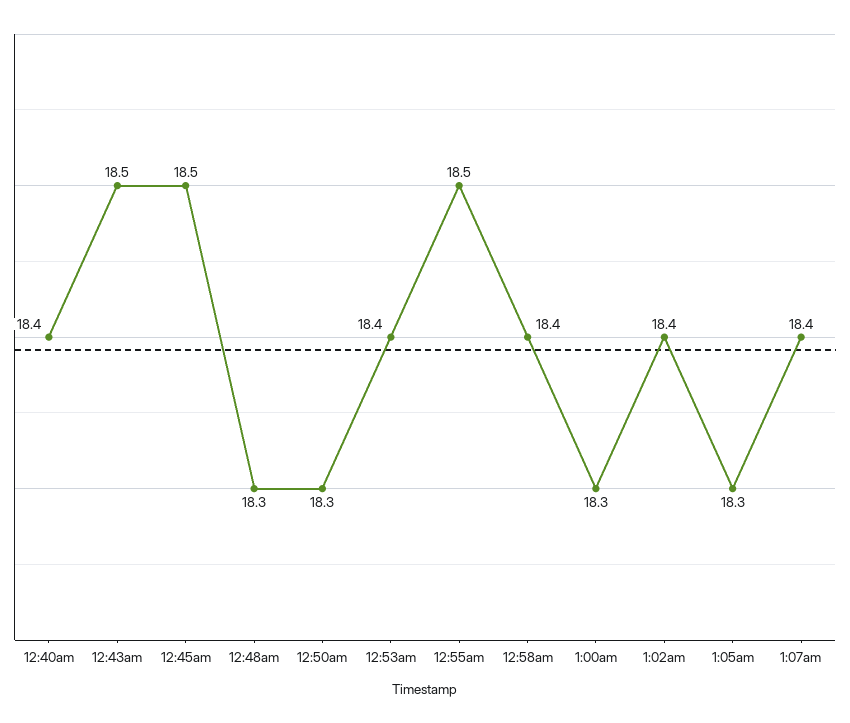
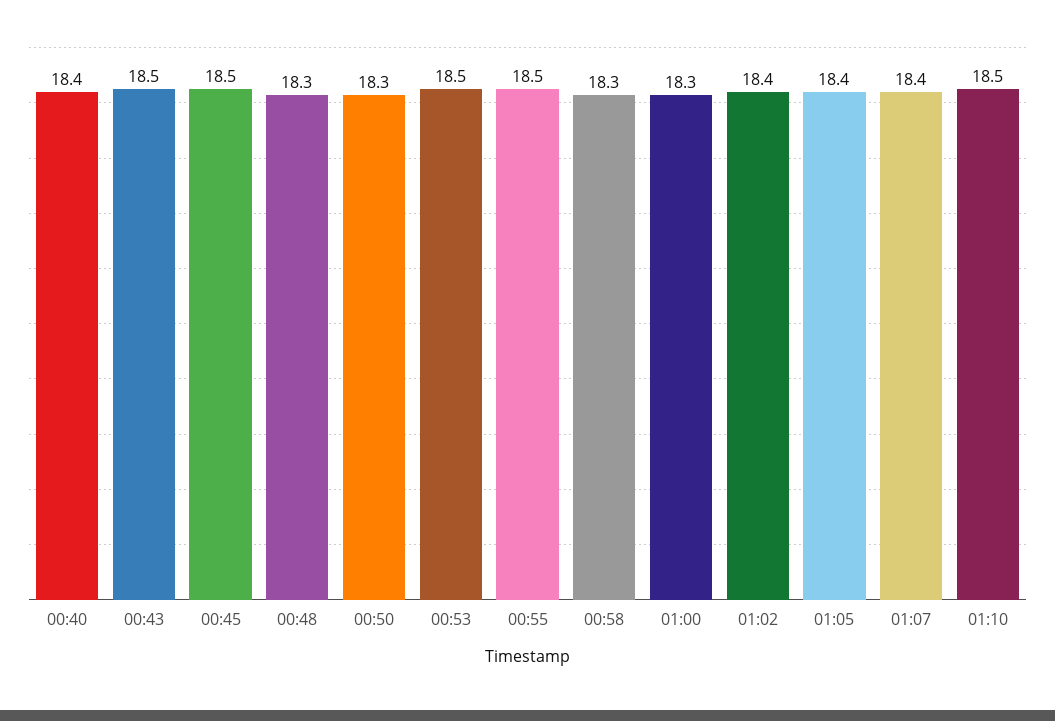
12:53am: 18.4 -> 18.5
12:58am: 18.4 -> 18.3
1:05am: 18.3 -> 18.4
01:10: none -> 18.5

